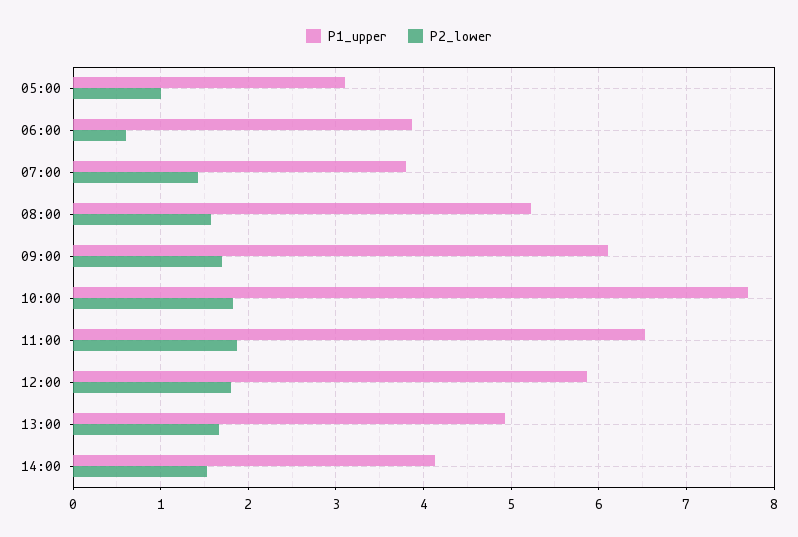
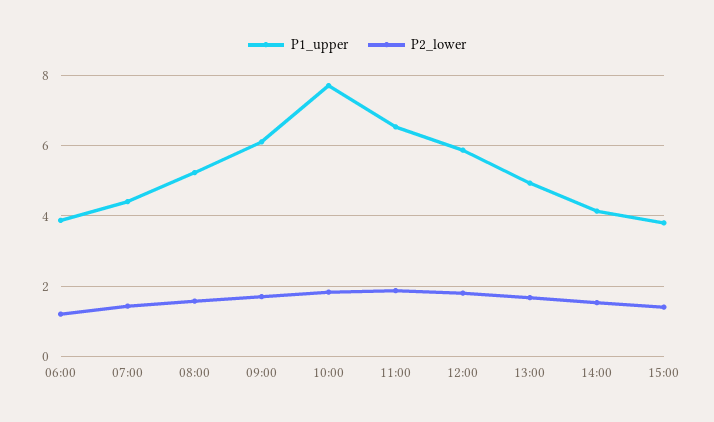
P1_upper, 05:00: 3.1 -> none
P2_lower, 05:00: 1 -> none
P2_lower, 06:00: 0.6 -> 1.2
P1_upper, 07:00: 3.8 -> 4.4
P1_upper, 15:00: none -> 3.8
P2_lower, 15:00: none -> 1.4

